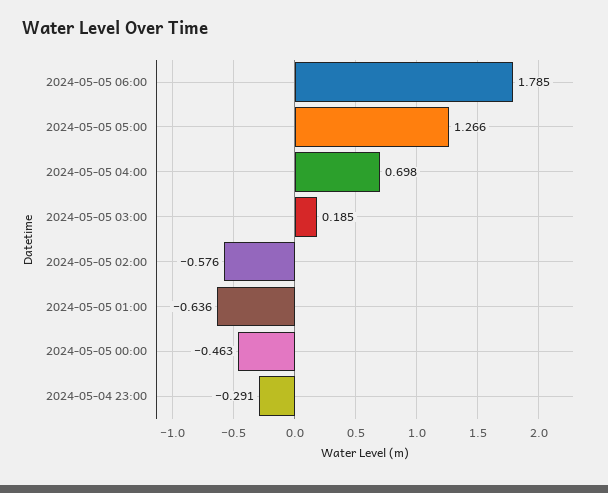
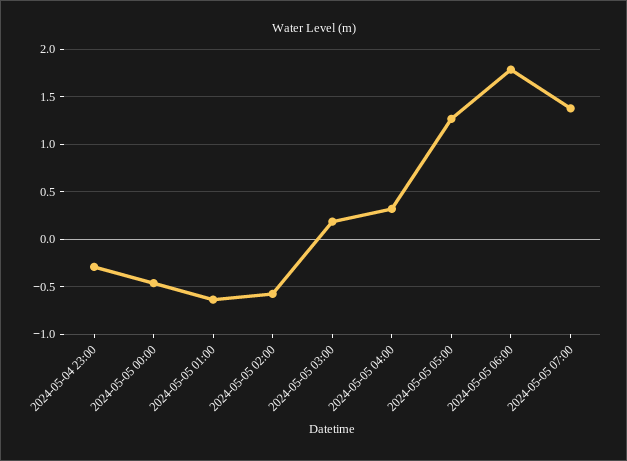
2024-05-05 04:00: 0.698 -> 0.3
2024-05-05 07:00: none -> 1.4

